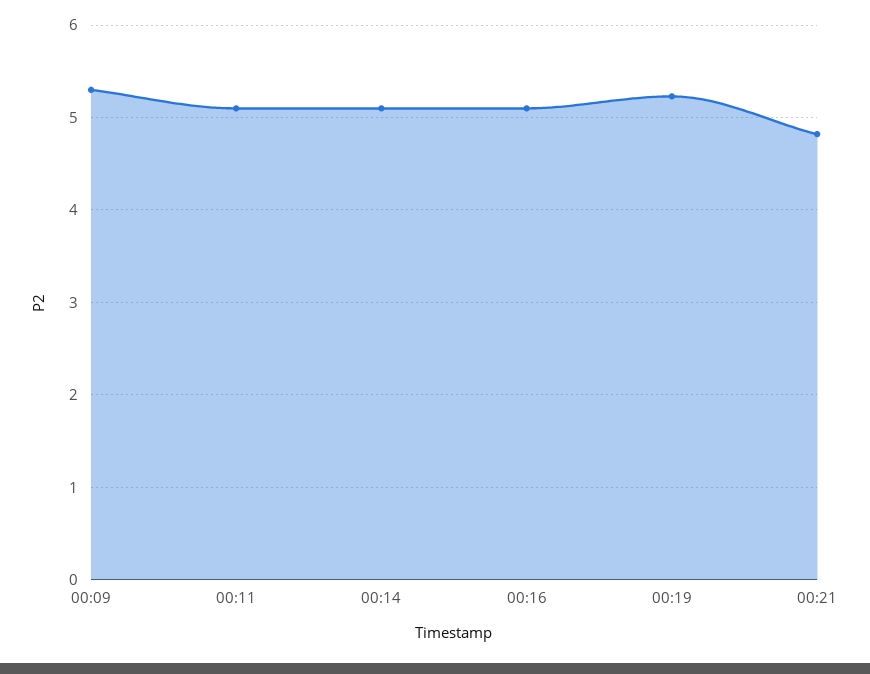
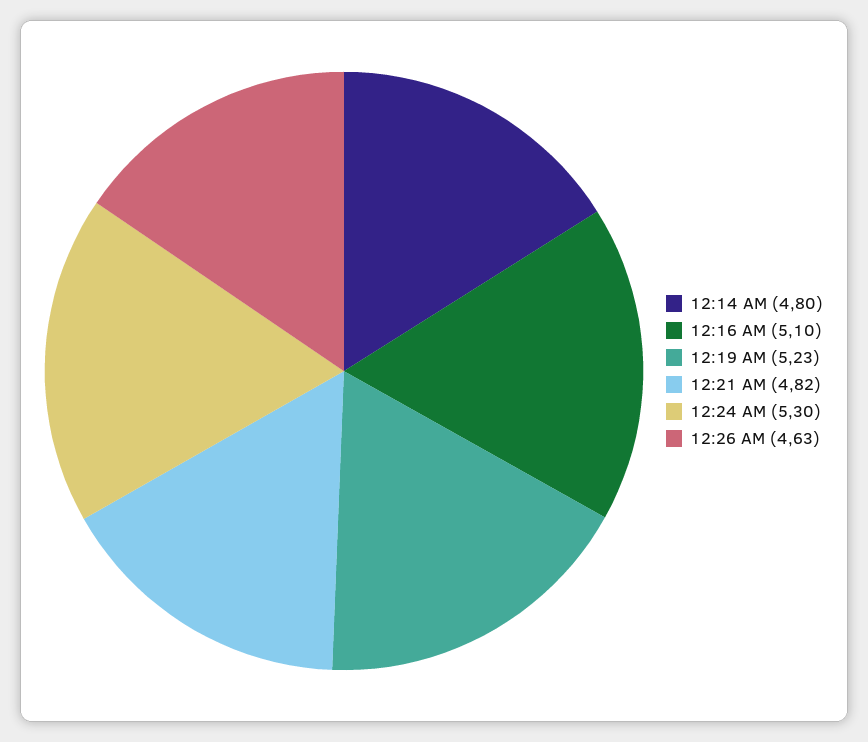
00:09: 5.3 -> none
00:11: 5.1 -> none
00:14: 5.1 -> 4.8
12:24 AM: none -> 5.3
12:26 AM: none -> 4.63

